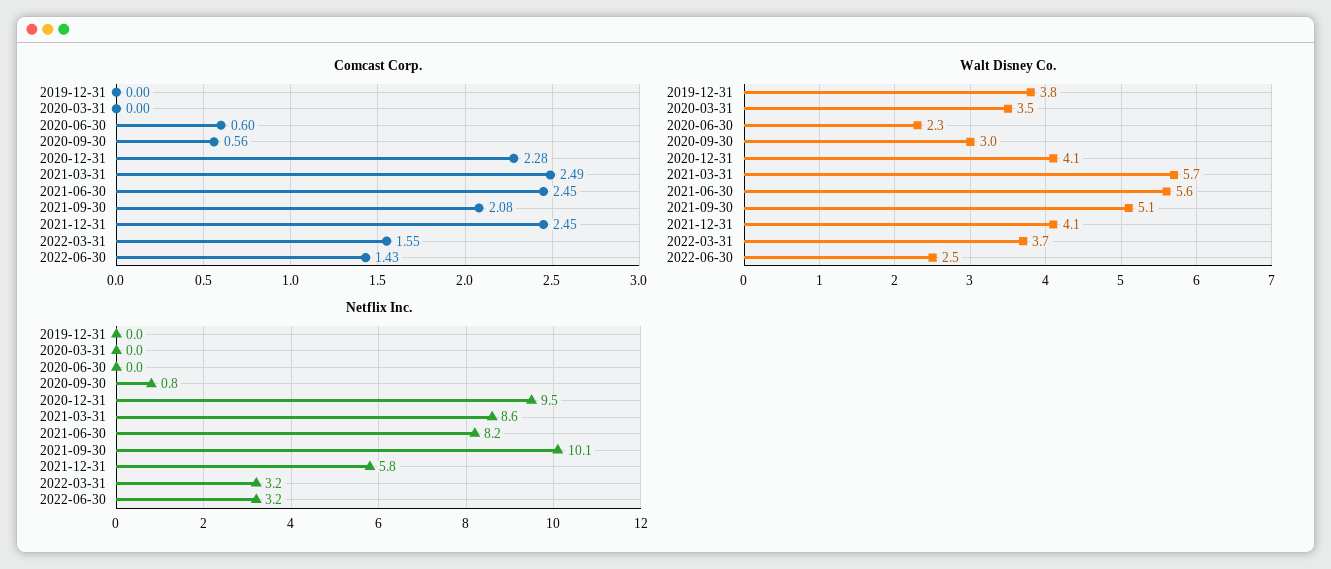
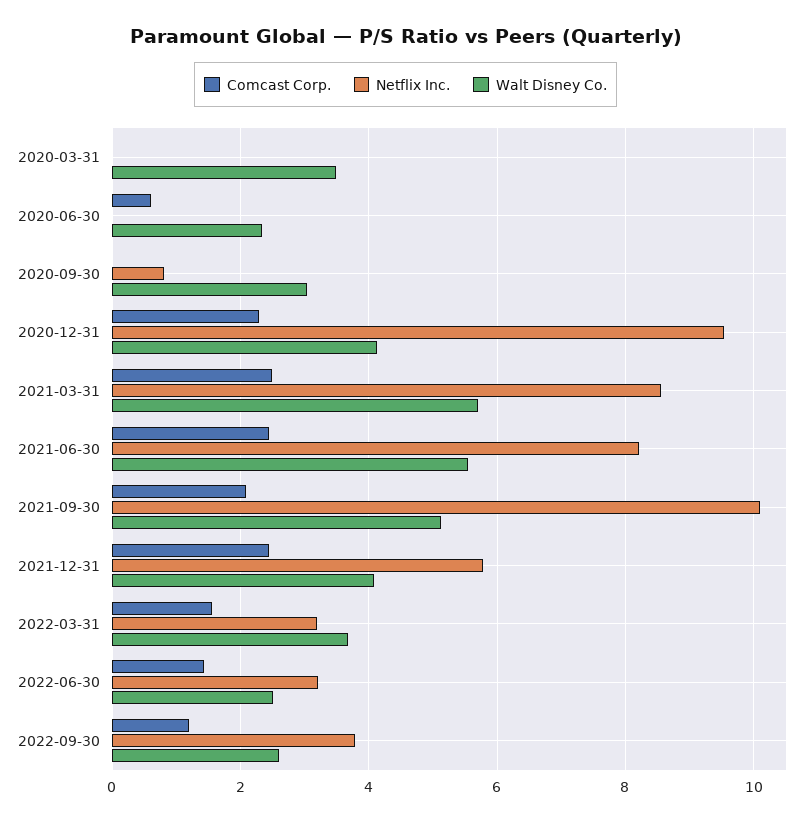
Comcast Corp., 2019-12-31: 0 -> none
Comcast Corp., 2020-09-30: 0.56 -> 0
Walt Disney Co., 2019-12-31: 3.8 -> none
Netflix Inc., 2019-12-31: 0 -> none
Comcast Corp., 2022-09-30: none -> 1.2
Netflix Inc., 2022-09-30: none -> 3.8
Walt Disney Co., 2022-09-30: none -> 2.6

